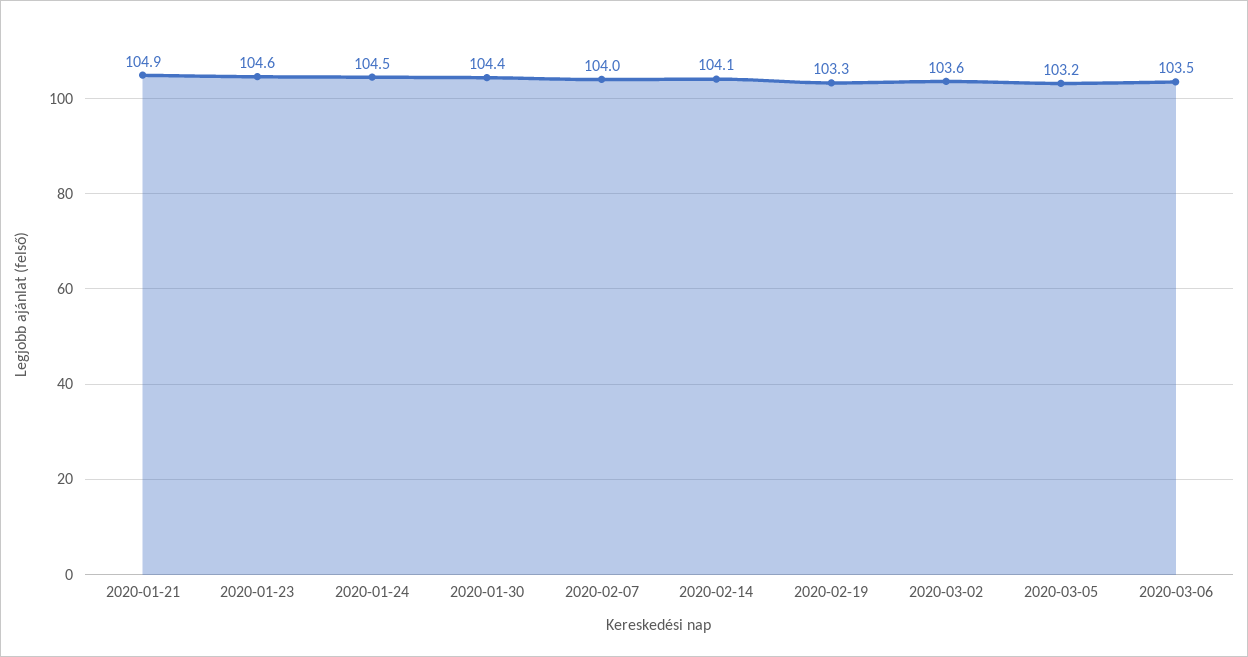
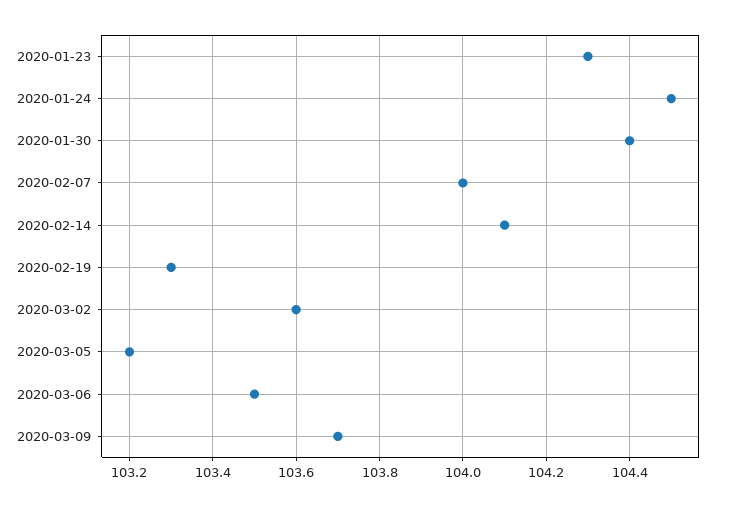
2020-01-21: 104.9 -> none
2020-01-23: 104.6 -> 104.3
2020-03-09: none -> 103.7

